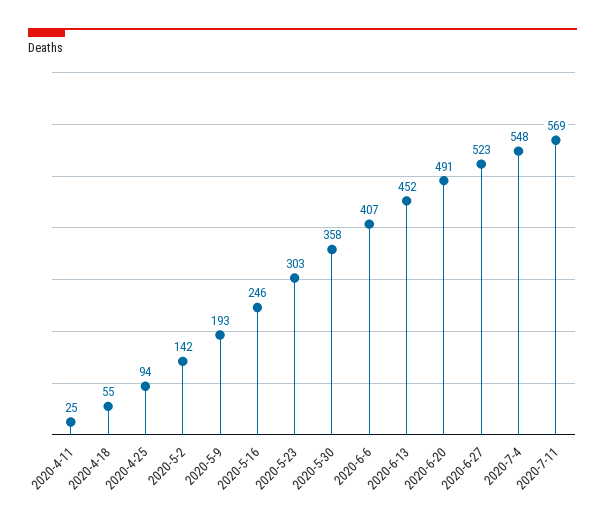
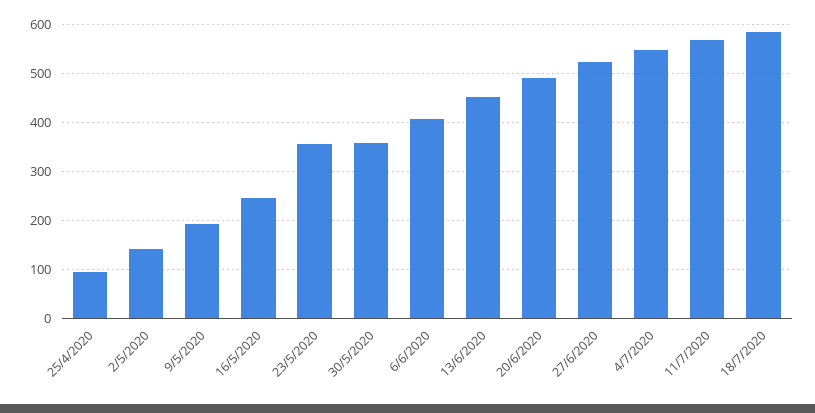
2020-4-11: 25 -> none
2020-4-18: 55 -> none
2020-5-23: 303 -> 360
18/7/2020: none -> 580

